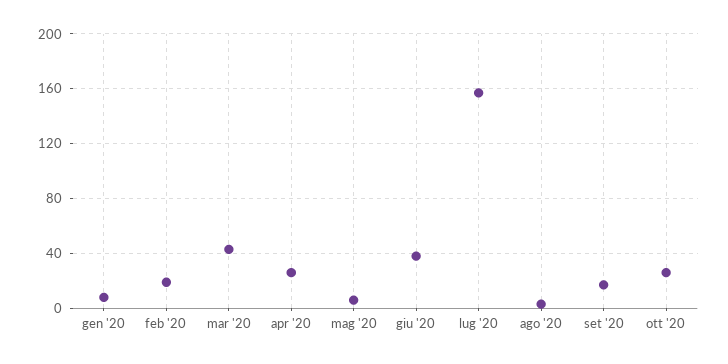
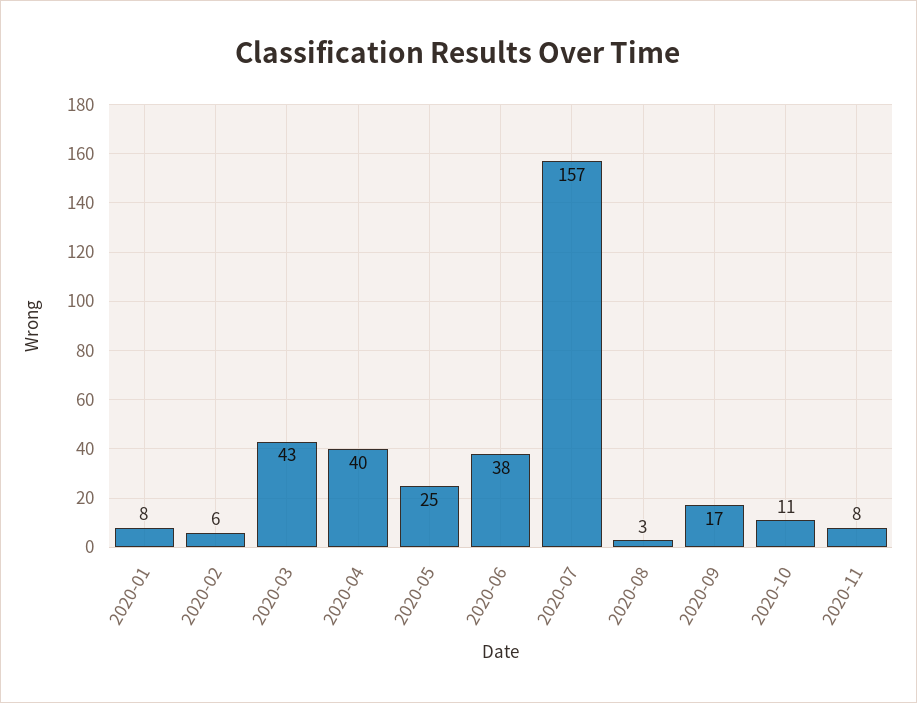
feb '20: 20 -> 6
apr '20: 25 -> 40
mag '20: 5 -> 25
ott '20: 25 -> 11
2020-11: none -> 8

